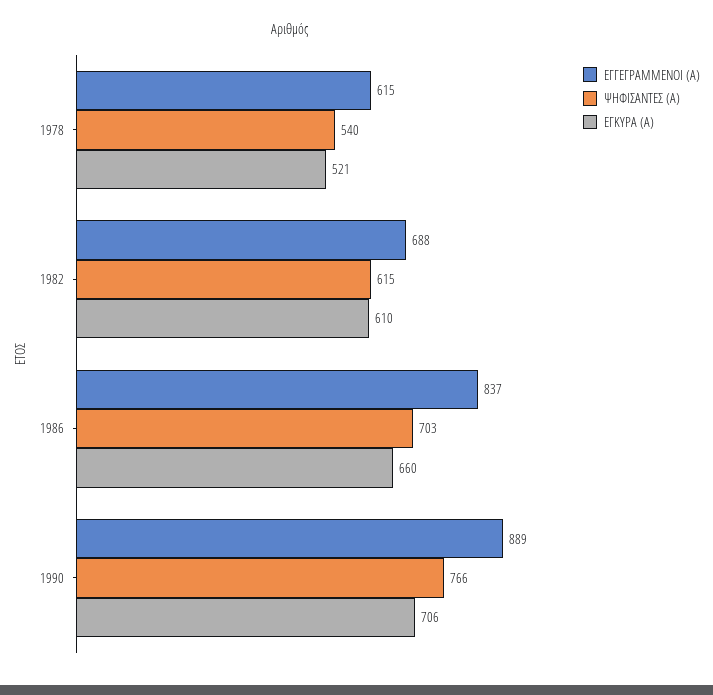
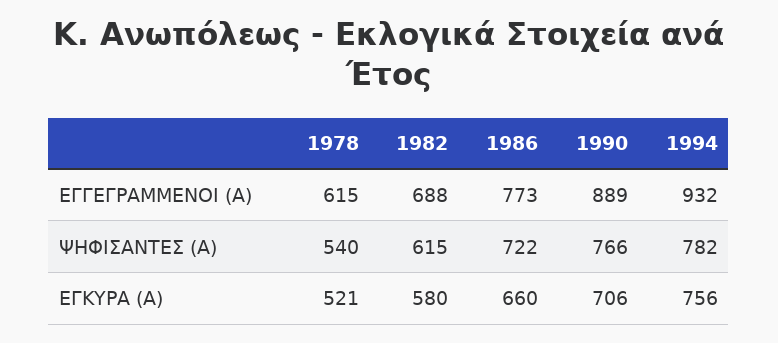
ΕΓΚΥΡΑ (Α), 1982: 610 -> 580
ΕΓΓΕΓΡΑΜΜΕΝΟΙ (Α), 1986: 837 -> 773
ΨΗΦΙΣΑΝΤΕΣ (Α), 1986: 703 -> 722
ΕΓΓΕΓΡΑΜΜΕΝΟΙ (Α), 1994: none -> 932
ΨΗΦΙΣΑΝΤΕΣ (Α), 1994: none -> 782
ΕΓΚΥΡΑ (Α), 1994: none -> 756

